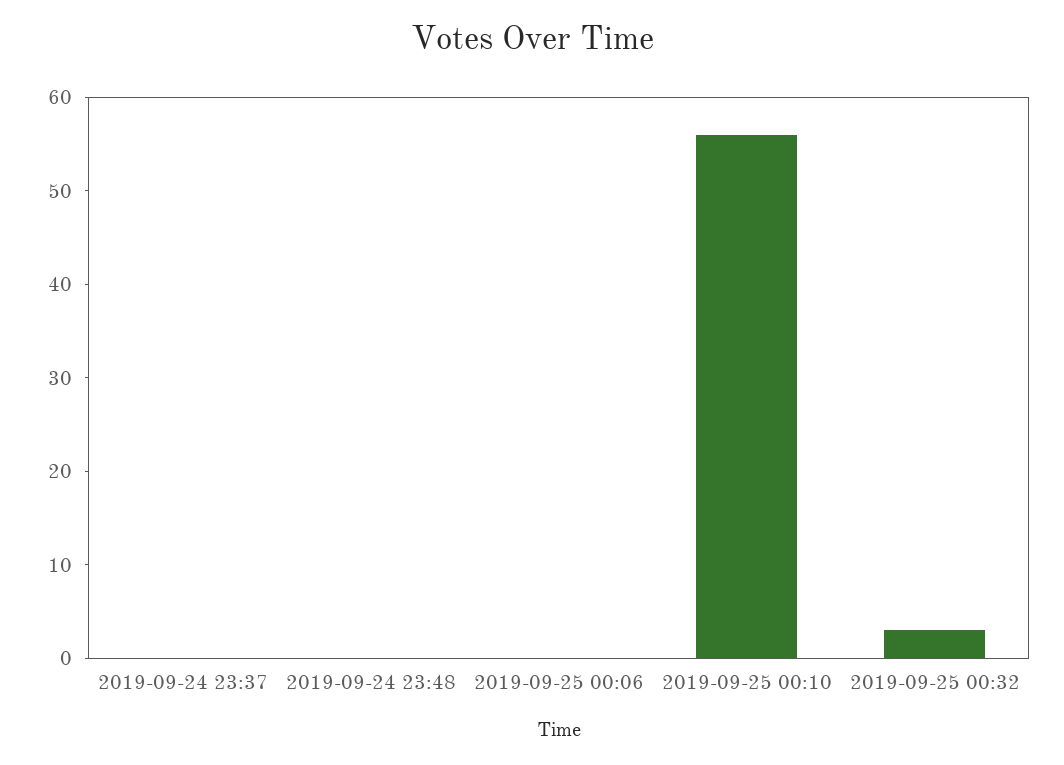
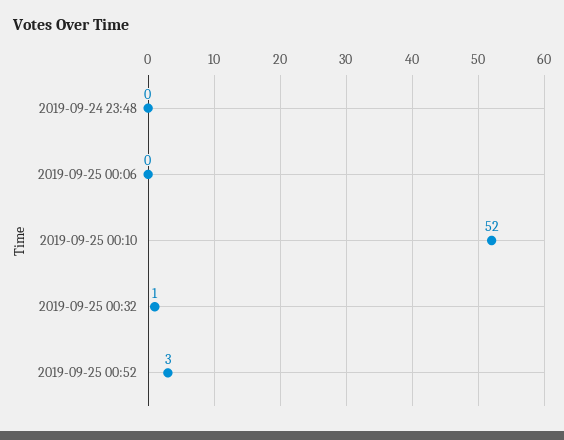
2019-09-24 23:37: 0 -> none
2019-09-25 00:10: 56 -> 52
2019-09-25 00:32: 3 -> 1
2019-09-25 00:52: none -> 3

